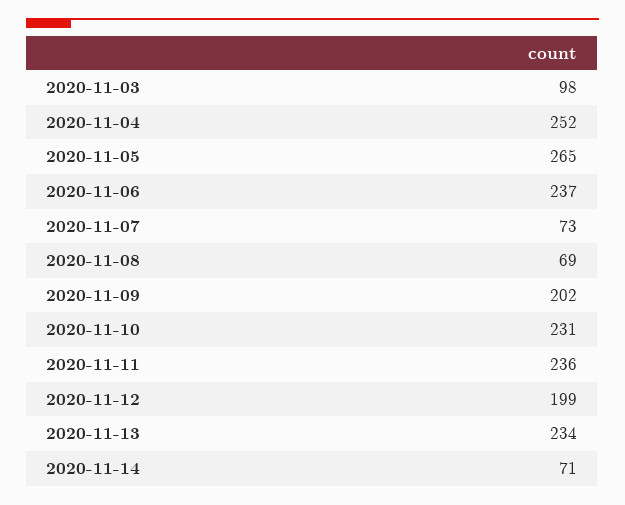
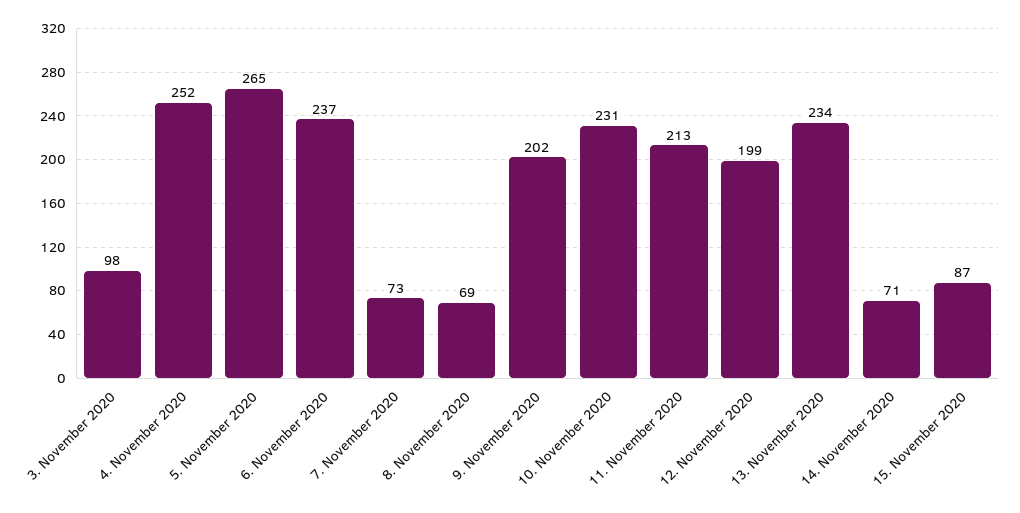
2020-11-11: 236 -> 213
15. November 2020: none -> 87

